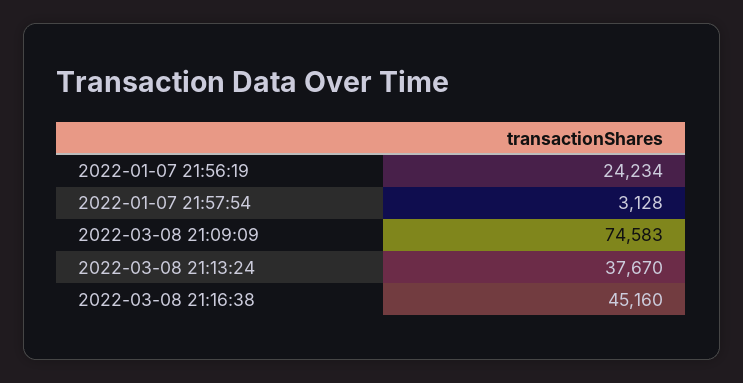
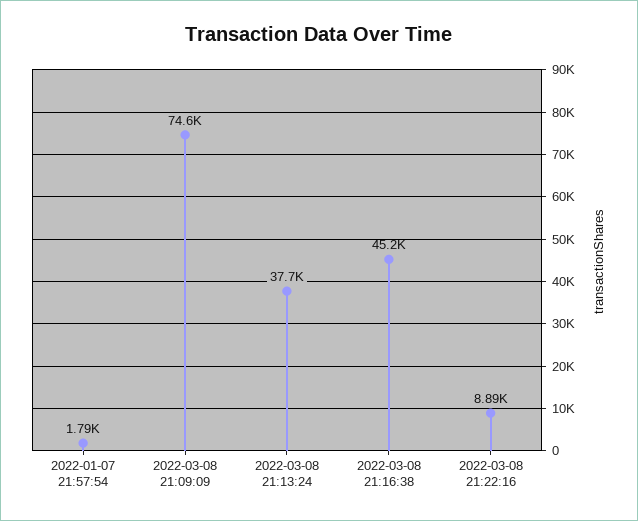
2022-01-07 21:56:19: 24234 -> none
2022-01-07 21:57:54: 3128 -> 1790
2022-03-08 21:22:16: none -> 8890

